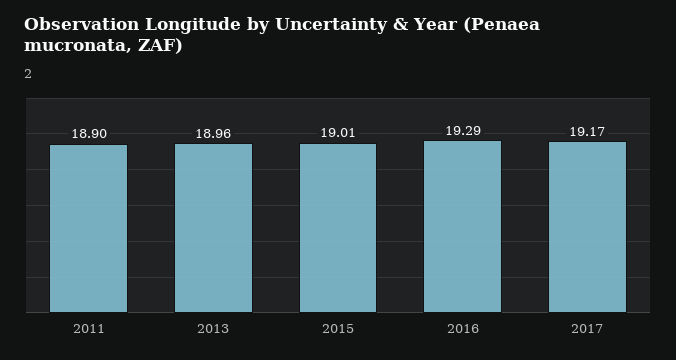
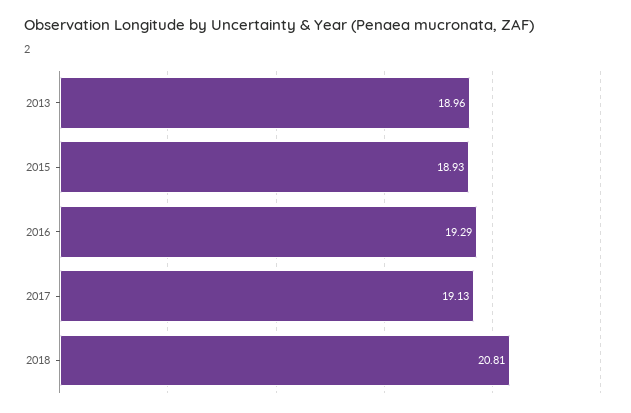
2011: 18.9 -> none
2015: 19.01 -> 18.93
2017: 19.17 -> 19.13
2018: none -> 20.81

